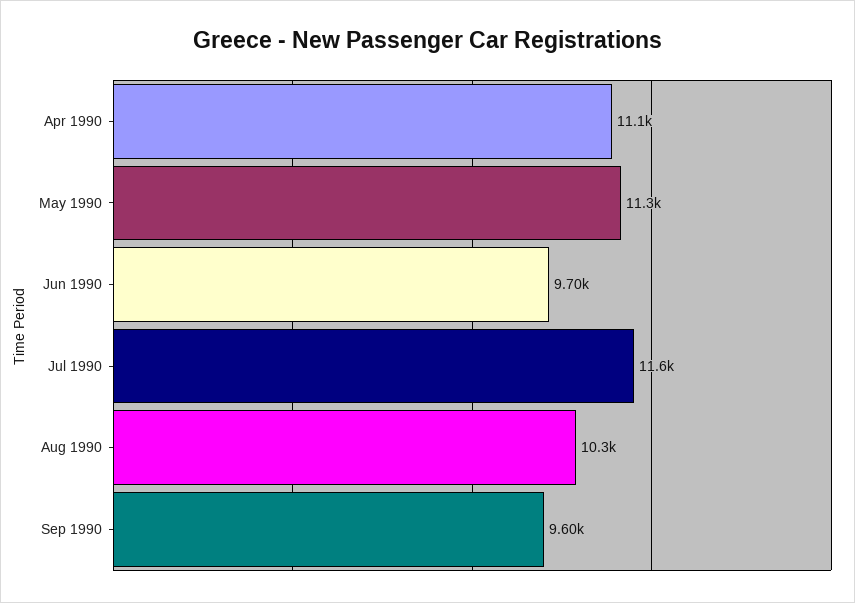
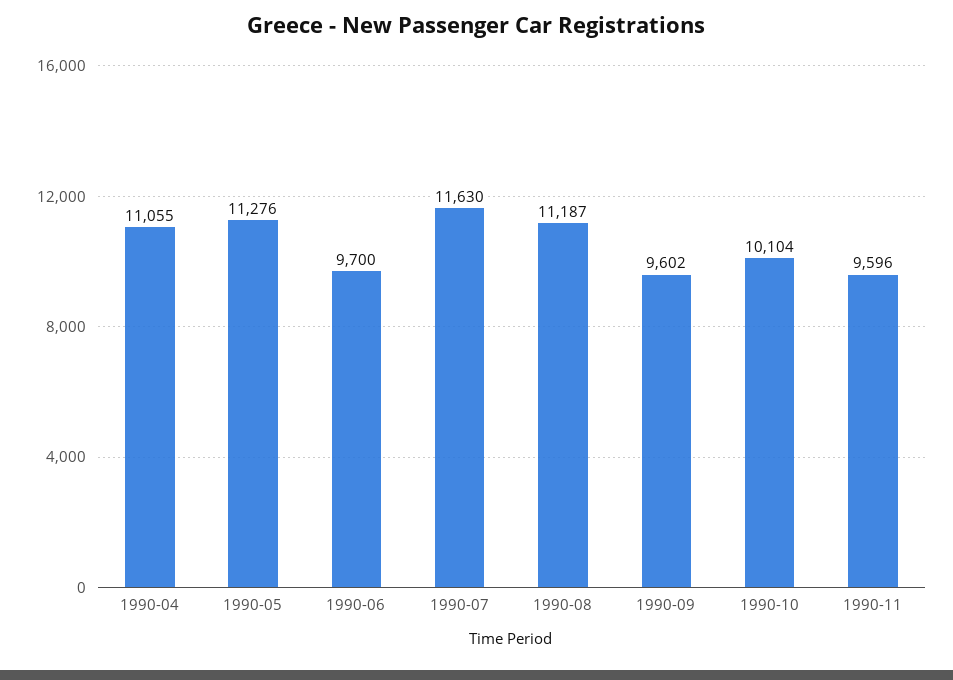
Aug 1990: 10300 -> 11187
1990-10: none -> 10104
1990-11: none -> 9596

